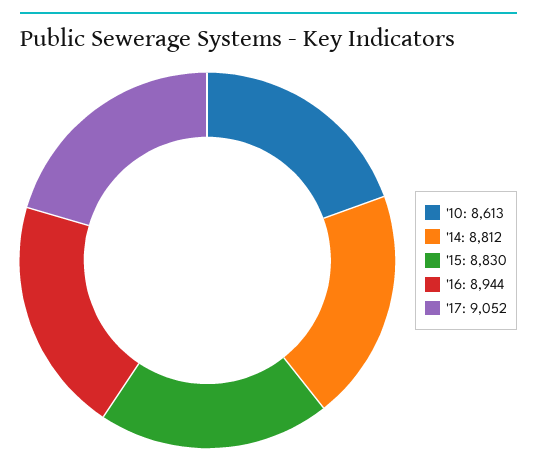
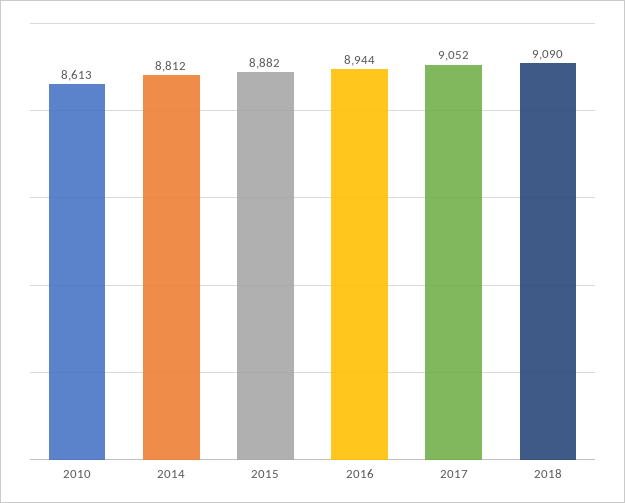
'15: 8830 -> 8882
2018: none -> 9090

